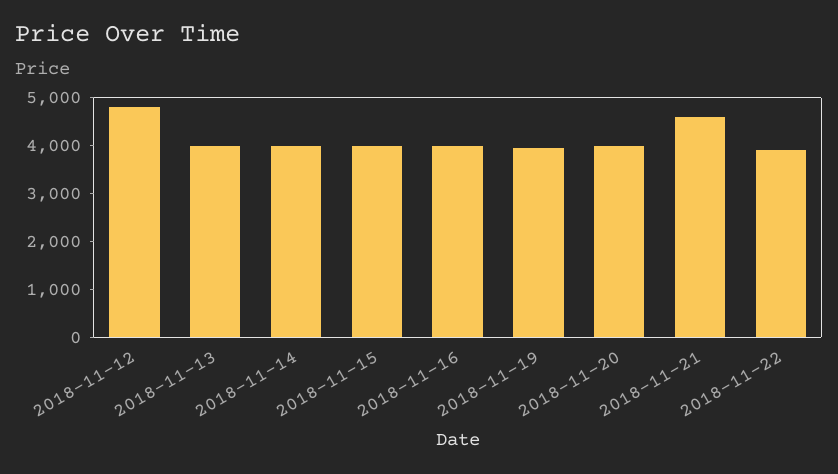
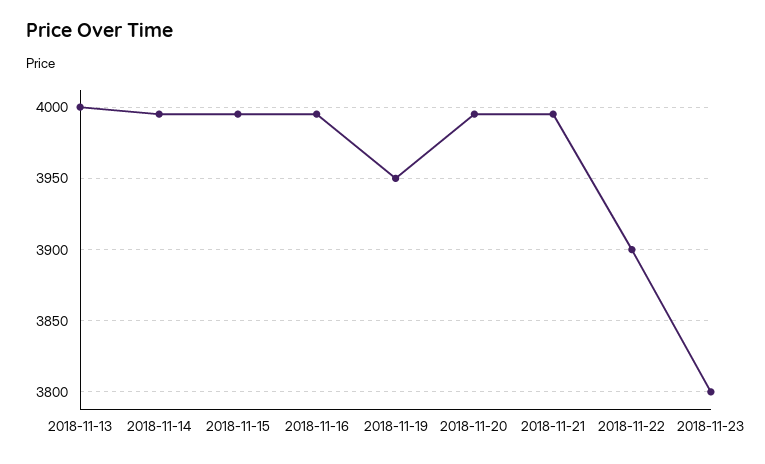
2018-11-12: 4800 -> none
2018-11-21: 4600 -> 3995
2018-11-23: none -> 3800

